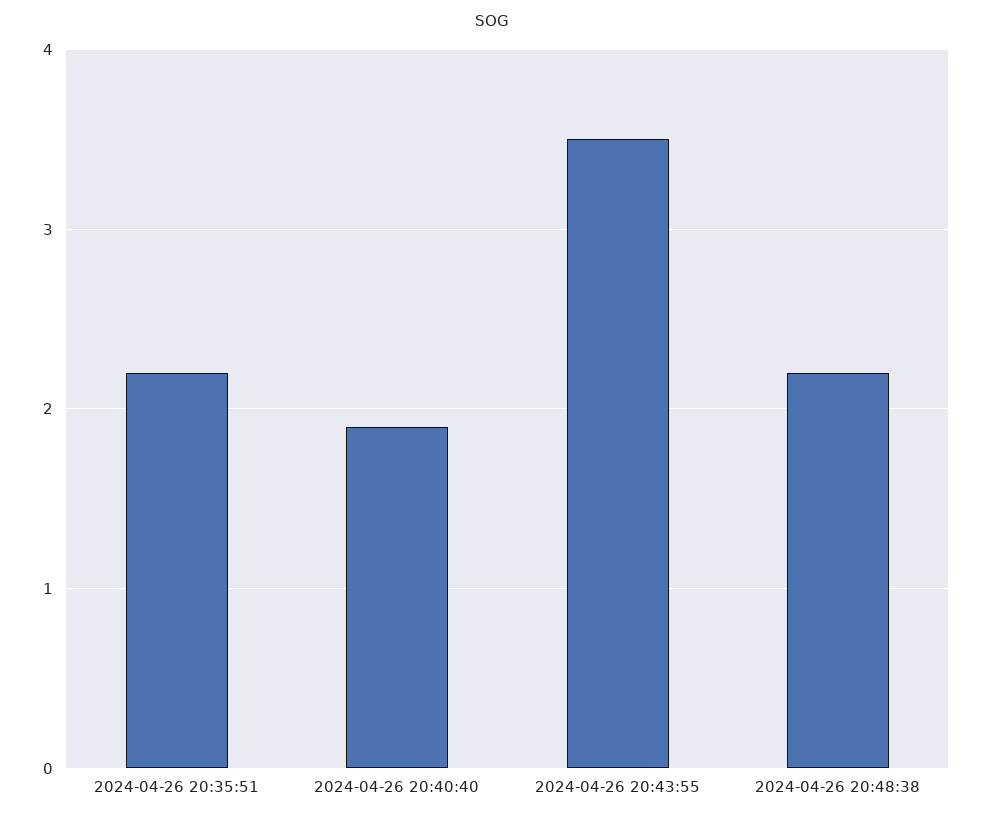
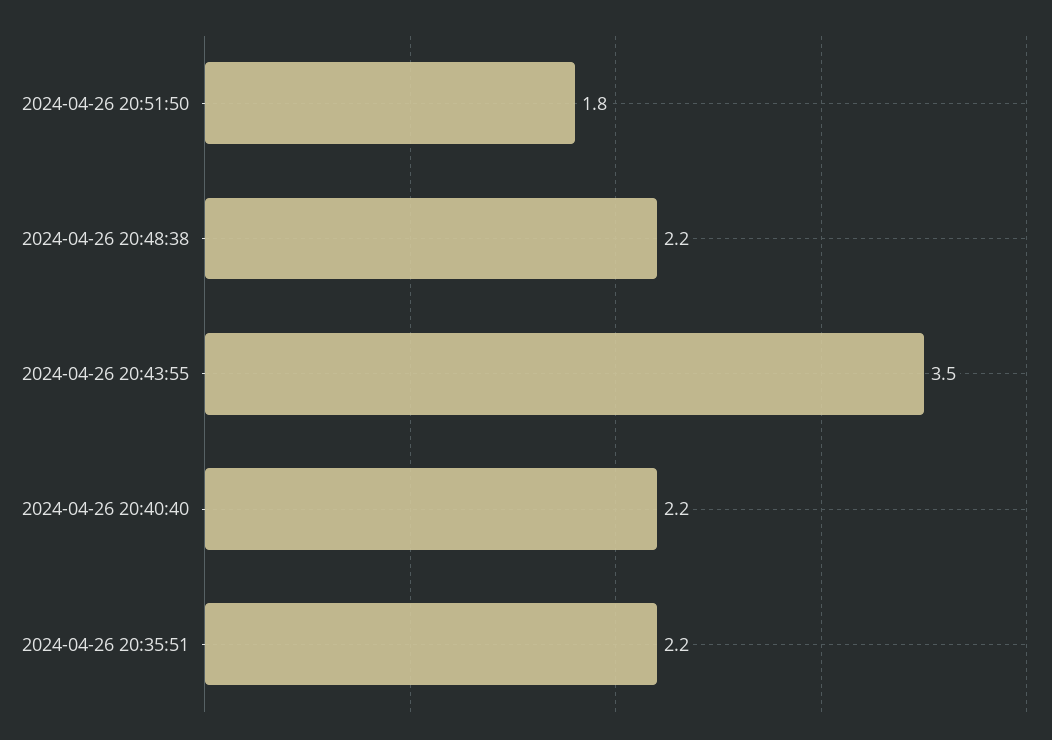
2024-04-26 20:40:40: 1.9 -> 2.2
2024-04-26 20:51:50: none -> 1.8

